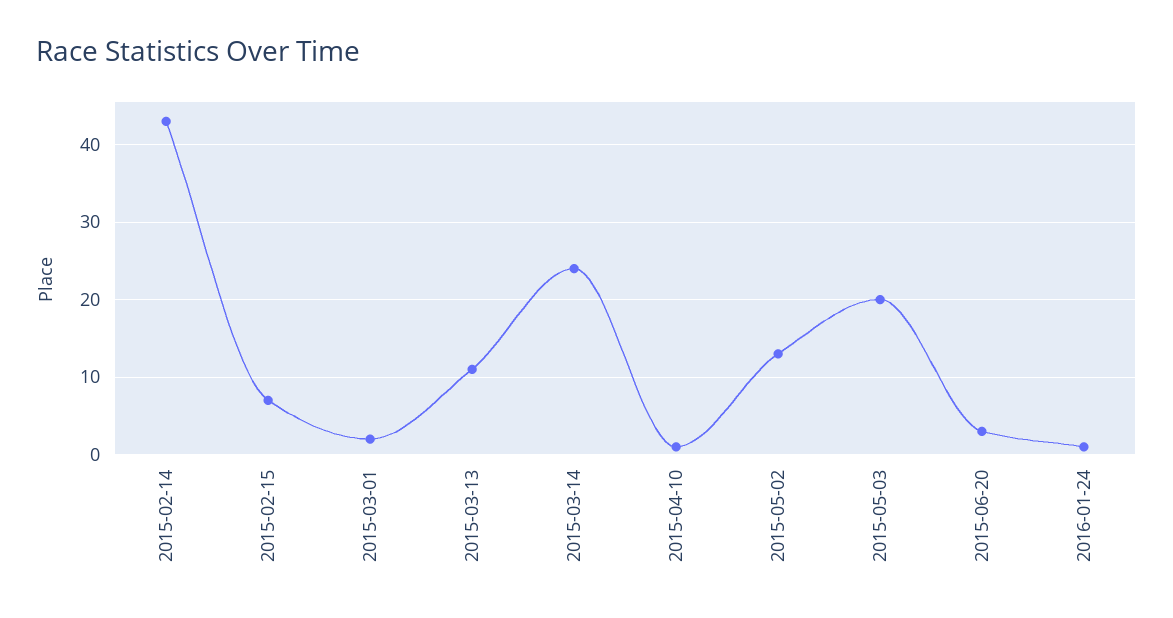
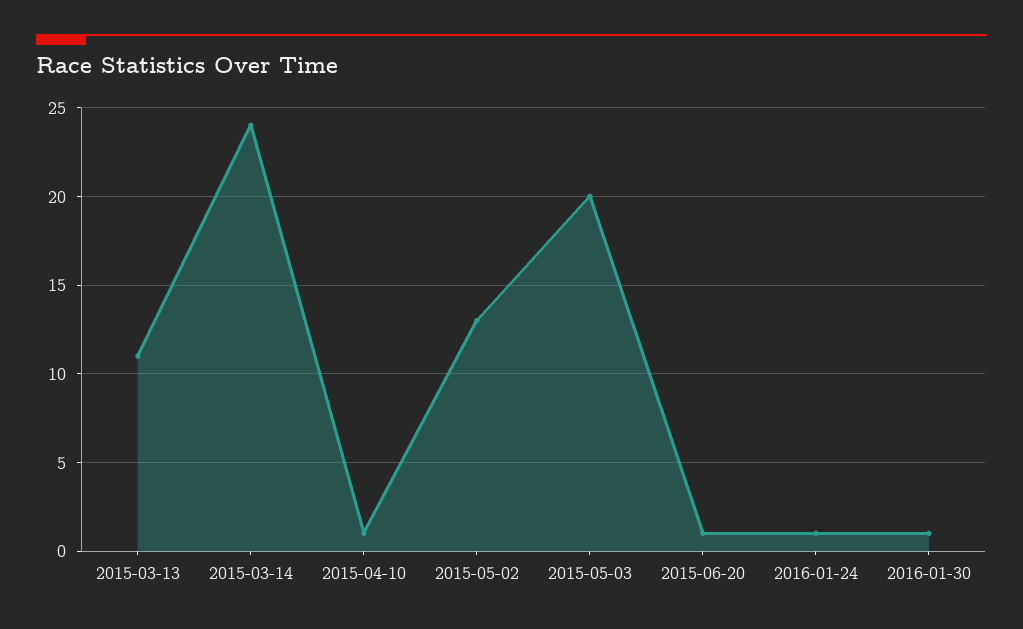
2015-02-14: 43 -> none
2015-02-15: 7 -> none
2015-03-01: 2 -> none
2015-06-20: 3 -> 1
2016-01-30: none -> 1

